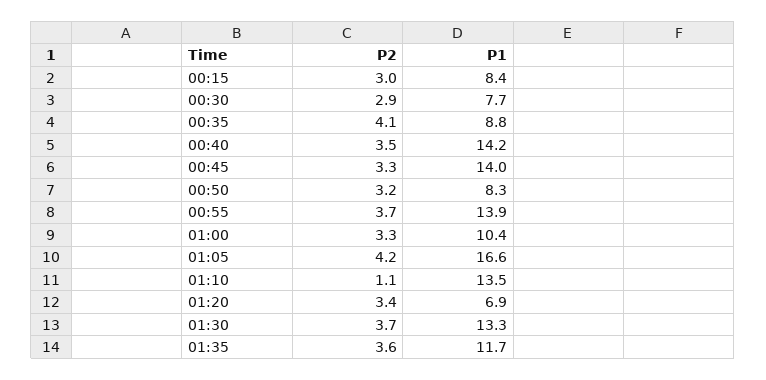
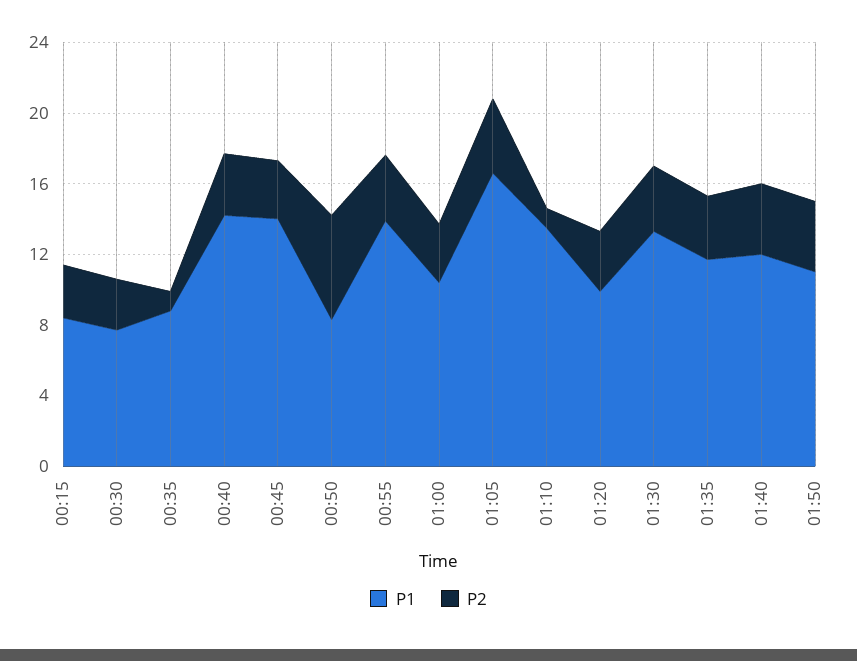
P2, 00:35: 4.1 -> 1
P2, 00:50: 3.2 -> 6
P1, 01:20: 6.9 -> 10
P1, 01:40: none -> 12
P2, 01:40: none -> 4
P1, 01:50: none -> 11
P2, 01:50: none -> 4

